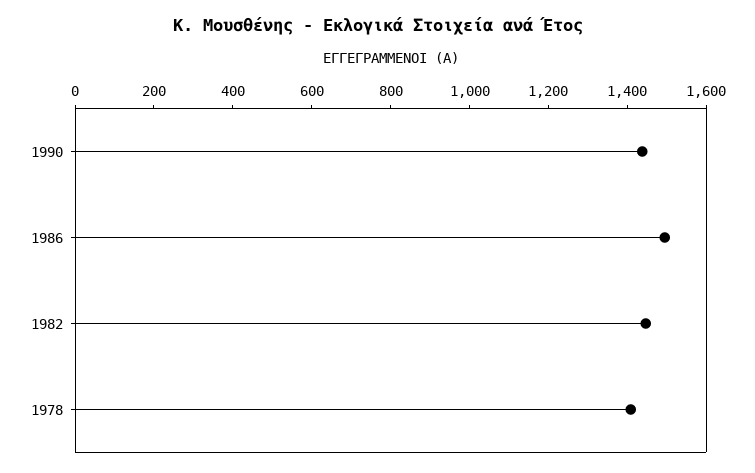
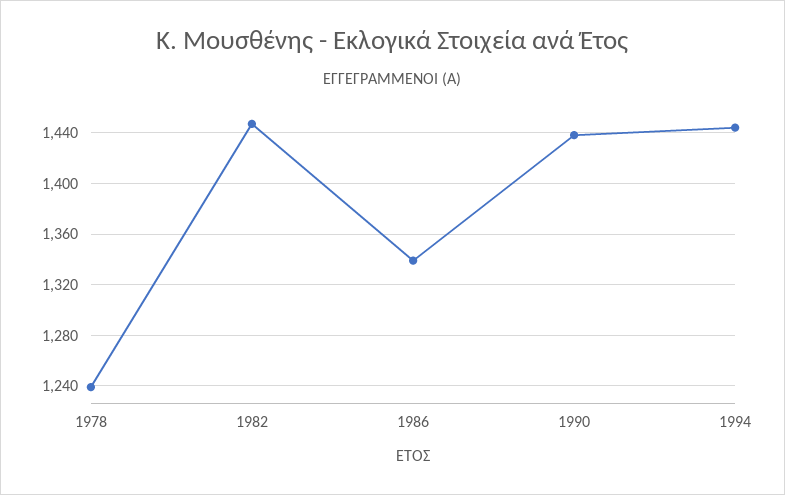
1986: 1500 -> 1340
1978: 1400 -> 1240
1994: none -> 1445

